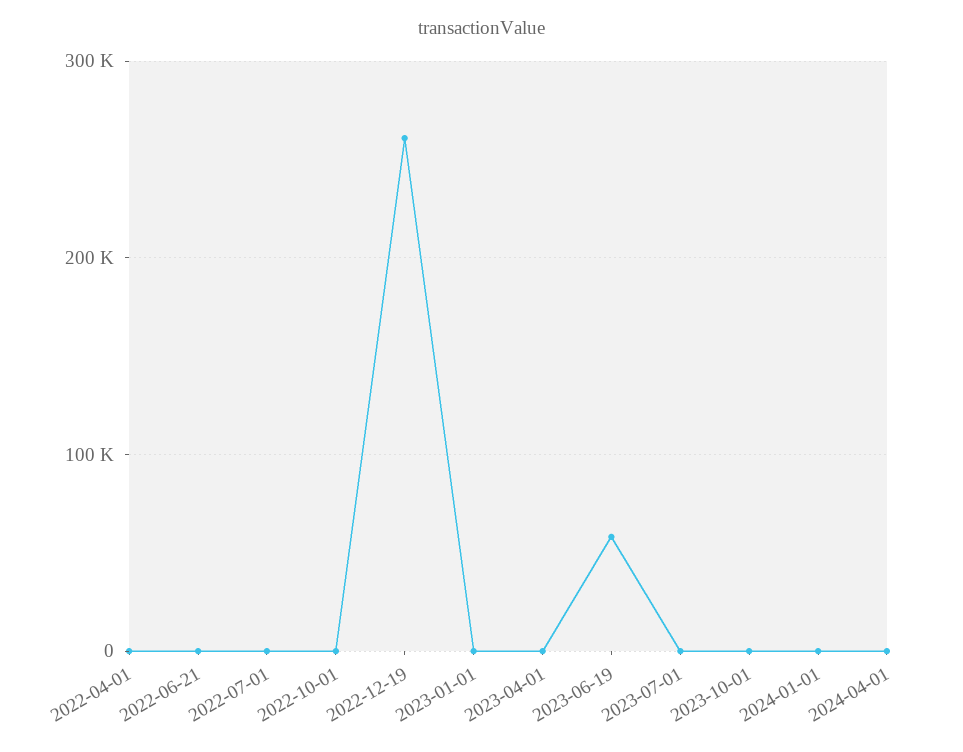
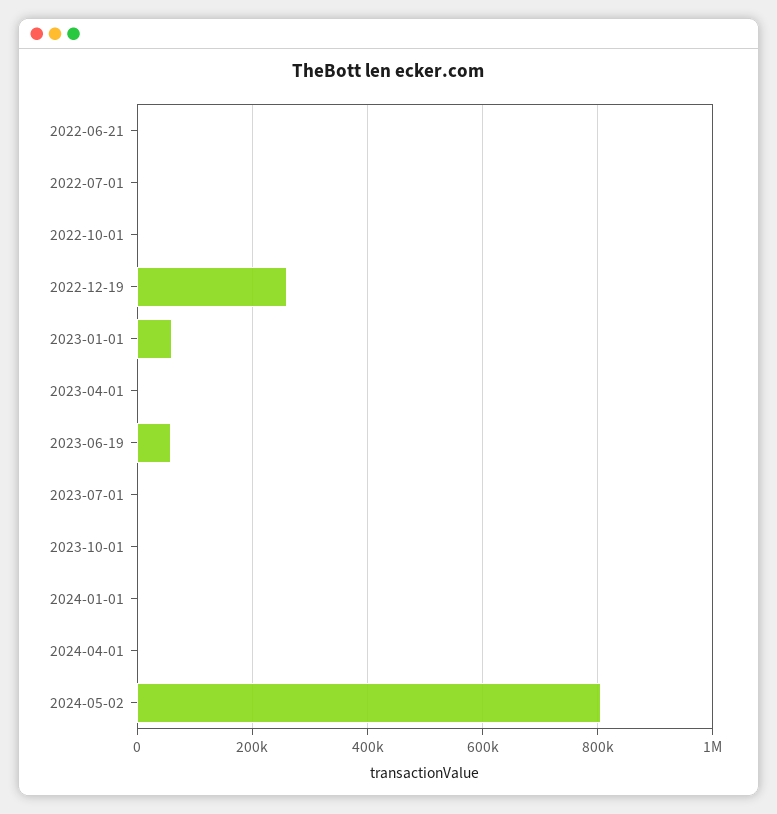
2022-04-01: 0 -> none
2023-01-01: 0 -> 60000
2024-05-02: none -> 800000

